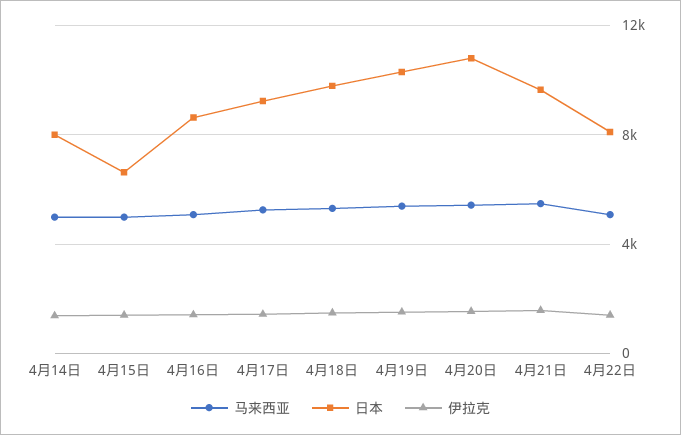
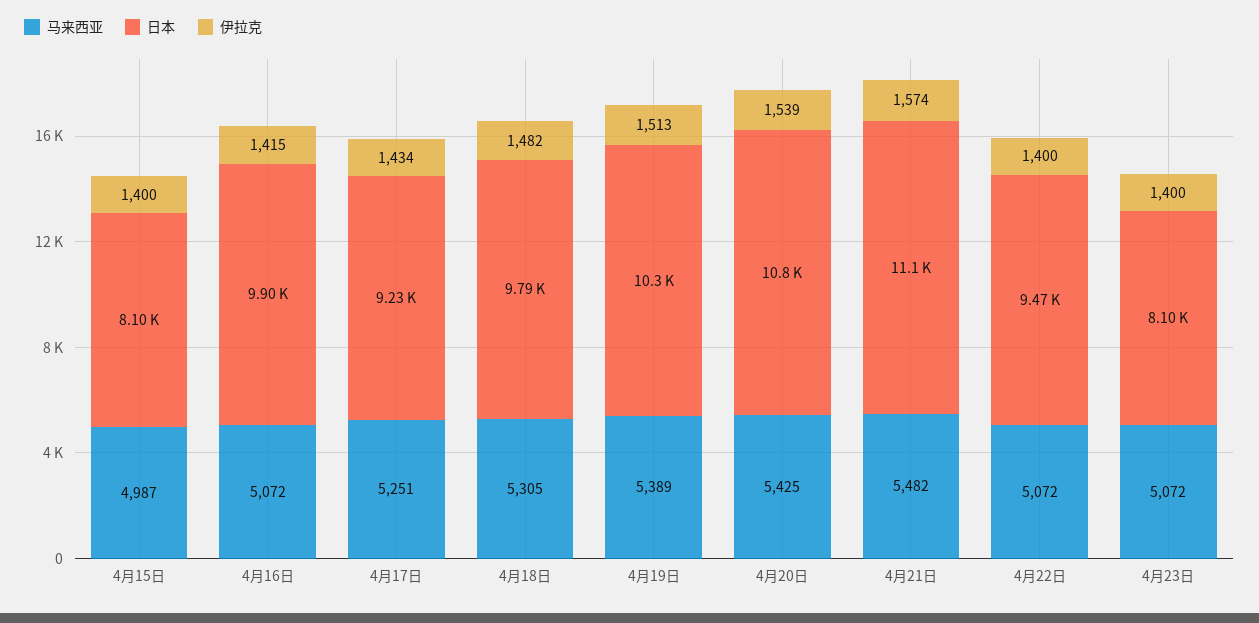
马来西亚, 4月14日: 5000 -> none
日本, 4月14日: 8000 -> none
伊拉克, 4月14日: 1500 -> none
日本, 4月15日: 6500 -> 8100
日本, 4月16日: 8500 -> 9900
日本, 4月21日: 9500 -> 11100
日本, 4月22日: 8000 -> 9470
马来西亚, 4月23日: none -> 5072
日本, 4月23日: none -> 8100
伊拉克, 4月23日: none -> 1400

